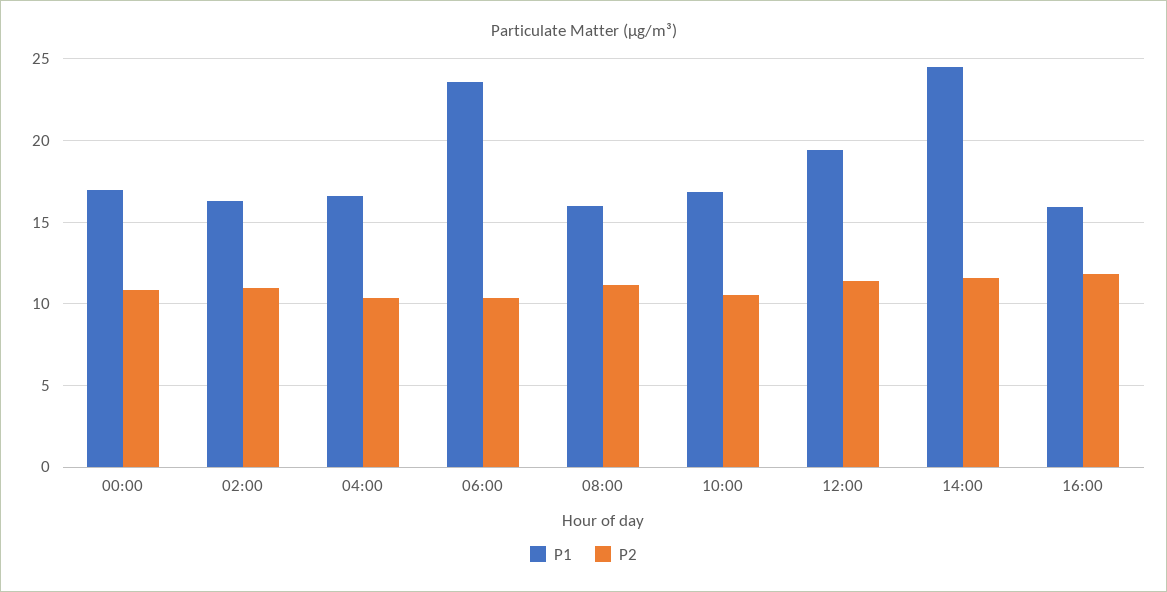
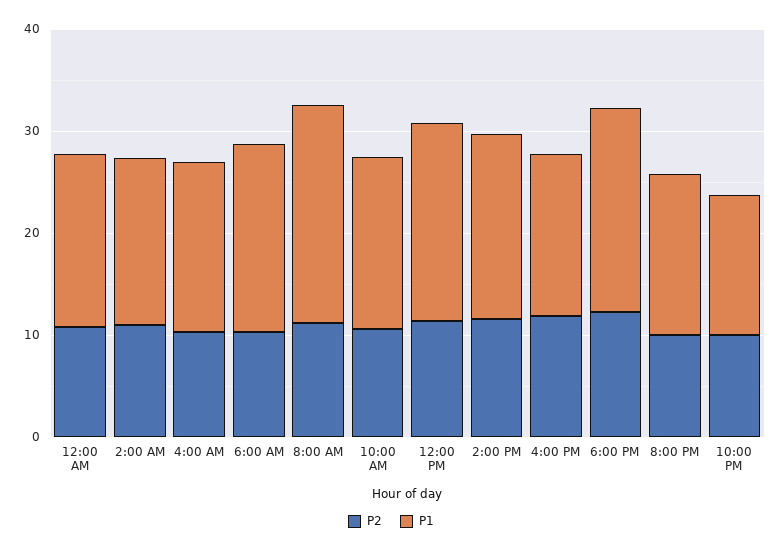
P1, 06:00: 23.5 -> 18
P1, 08:00: 16 -> 22
P1, 14:00: 24.5 -> 18
P2, 6:00 PM: none -> 12
P1, 6:00 PM: none -> 20
P2, 8:00 PM: none -> 10
P1, 8:00 PM: none -> 16
P2, 10:00 PM: none -> 10
P1, 10:00 PM: none -> 14

